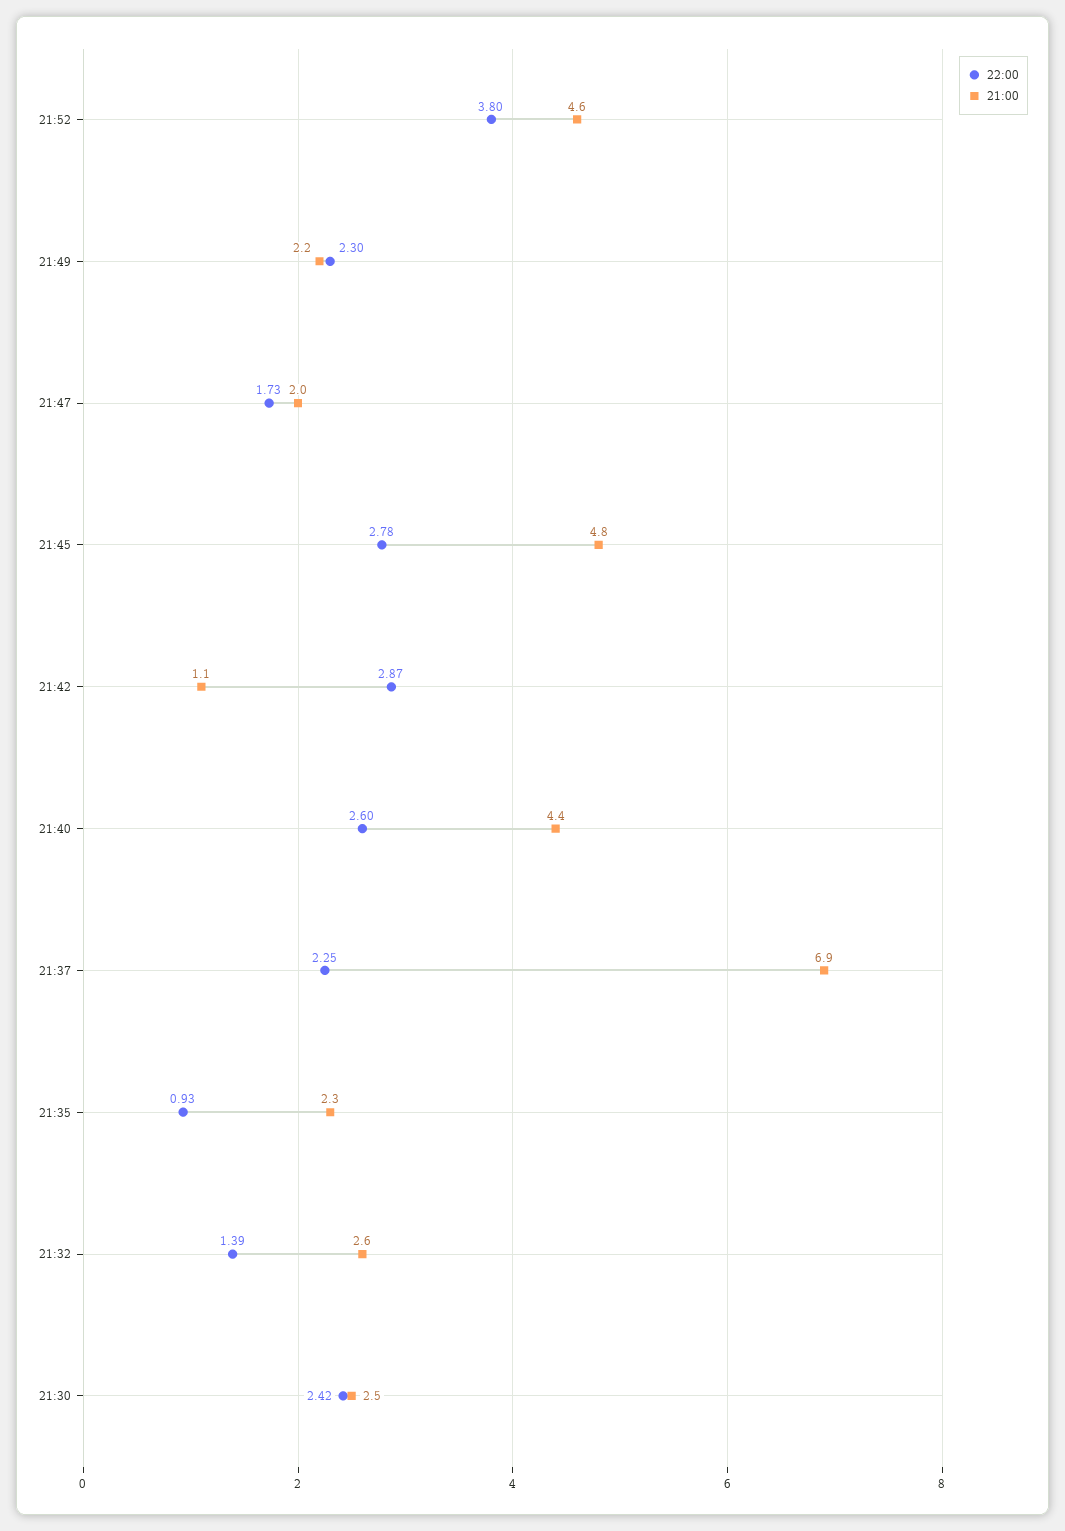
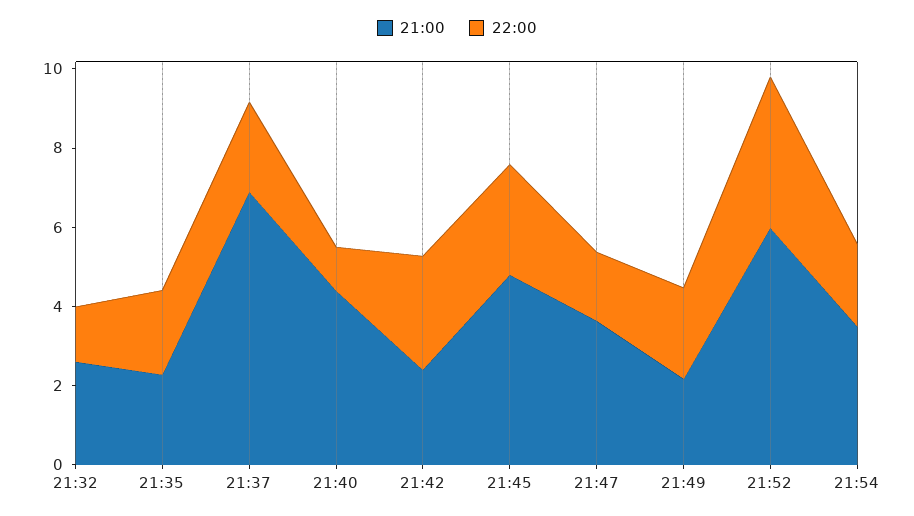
21:00, 21:52: 4.6 -> 6
21:00, 21:47: 2 -> 3.5
21:00, 21:42: 1.1 -> 2.5
22:00, 21:40: 2.6 -> 1
22:00, 21:35: 0.93 -> 2
22:00, 21:30: 2.42 -> none
21:00, 21:30: 2.5 -> none
21:00, 21:54: none -> 3.5
22:00, 21:54: none -> 2

